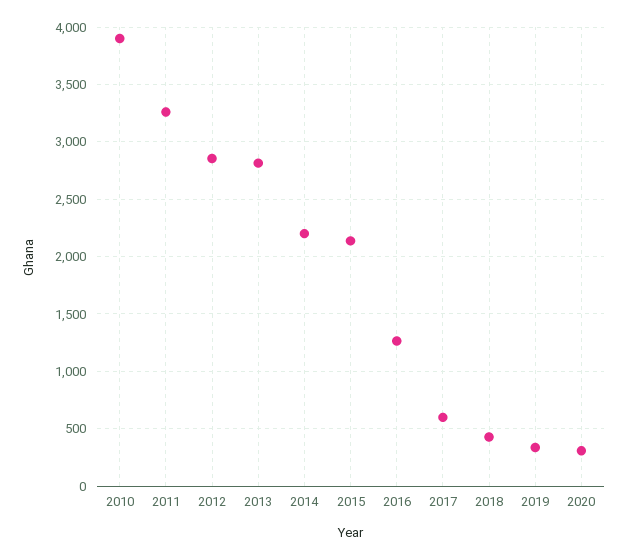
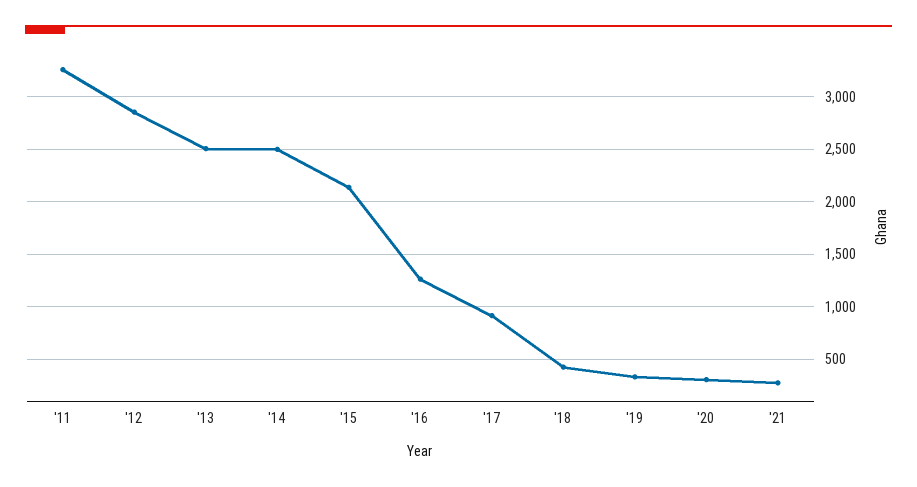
2010: 3900 -> none
2013: 2800 -> 2500
2014: 2200 -> 2500
2017: 600 -> 900
'21: none -> 300

